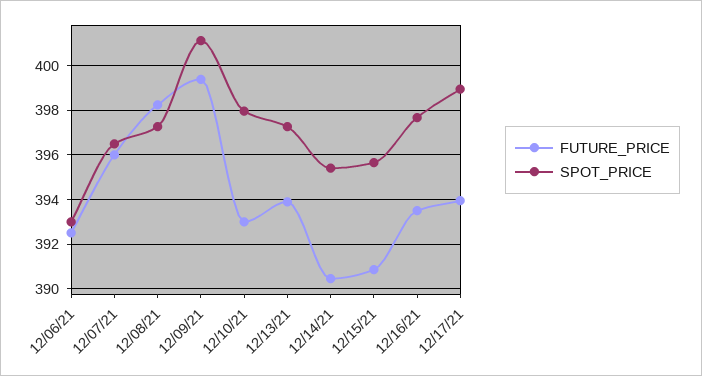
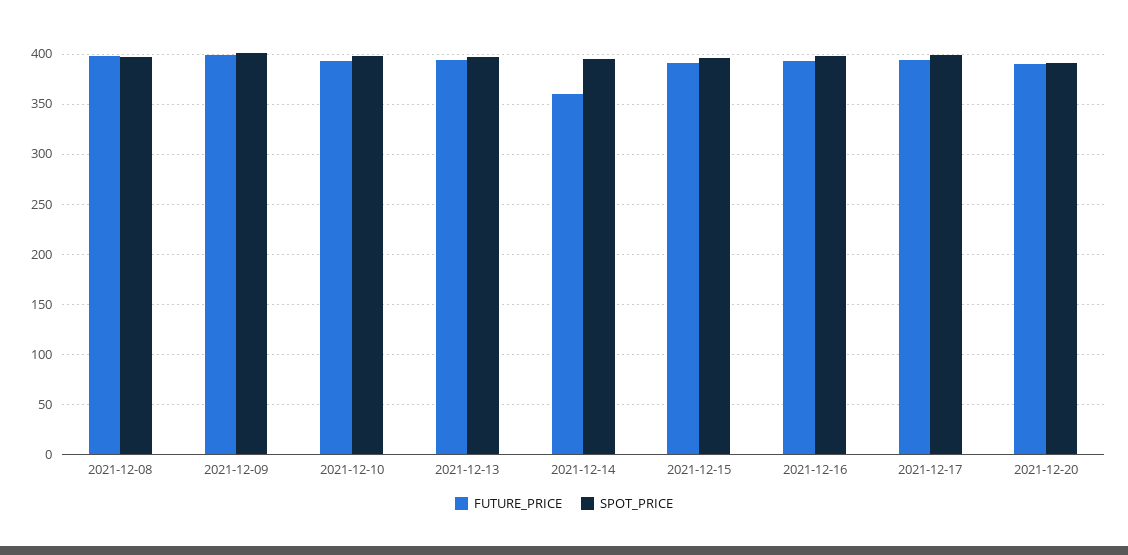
FUTURE_PRICE, 12/06/21: 392.5 -> none
SPOT_PRICE, 12/06/21: 393 -> none
FUTURE_PRICE, 12/07/21: 396 -> none
SPOT_PRICE, 12/07/21: 396.5 -> none
FUTURE_PRICE, 12/14/21: 390.5 -> 360
FUTURE_PRICE, 2021-12-20: none -> 390
SPOT_PRICE, 2021-12-20: none -> 390

